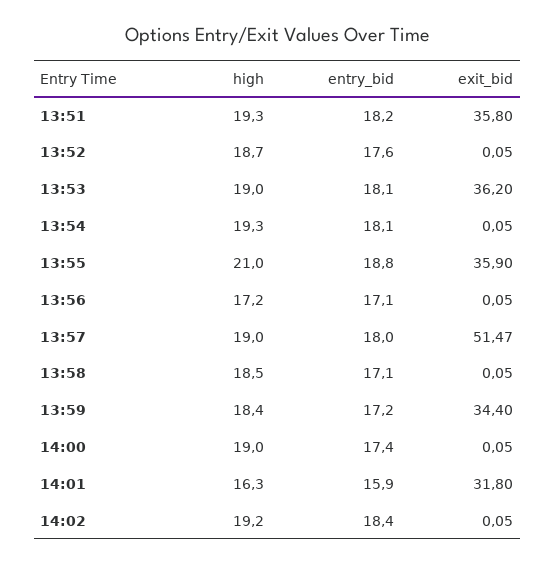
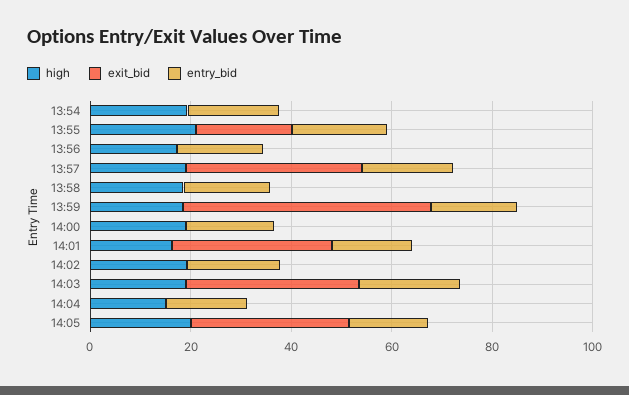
high, 13:51: 19.3 -> none
entry_bid, 13:51: 18.2 -> none
exit_bid, 13:51: 35.8 -> none
high, 13:52: 18.7 -> none
entry_bid, 13:52: 17.6 -> none
exit_bid, 13:52: 0.05 -> none
high, 13:53: 19 -> none
entry_bid, 13:53: 18.1 -> none
exit_bid, 13:53: 36.2 -> none
exit_bid, 13:55: 35.9 -> 20
exit_bid, 13:57: 51.47 -> 35
exit_bid, 13:59: 34.4 -> 50
high, 14:03: none -> 20
exit_bid, 14:03: none -> 35
entry_bid, 14:03: none -> 20
high, 14:04: none -> 15
exit_bid, 14:04: none -> 0
entry_bid, 14:04: none -> 15
high, 14:05: none -> 20
exit_bid, 14:05: none -> 30
entry_bid, 14:05: none -> 15

